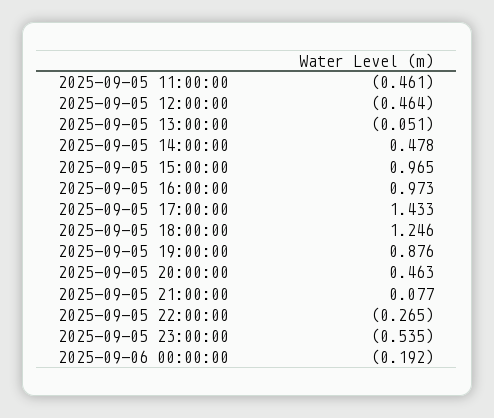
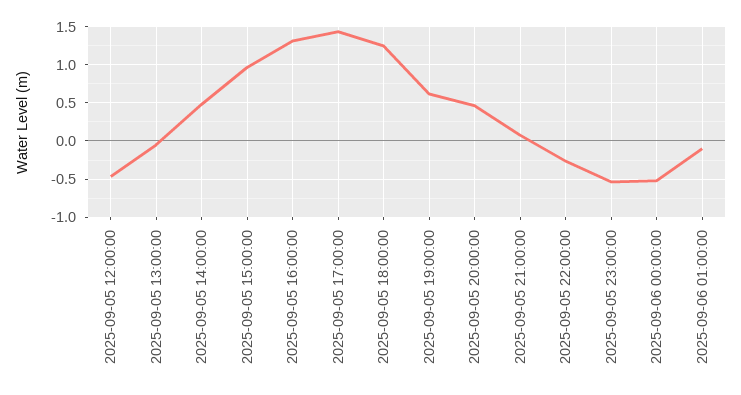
2025-09-05 11:00:00: -0.461 -> none
2025-09-05 16:00:00: 0.973 -> 1.3
2025-09-05 19:00:00: 0.876 -> 0.6
2025-09-06 00:00:00: -0.192 -> -0.5
2025-09-06 01:00:00: none -> -0.1

